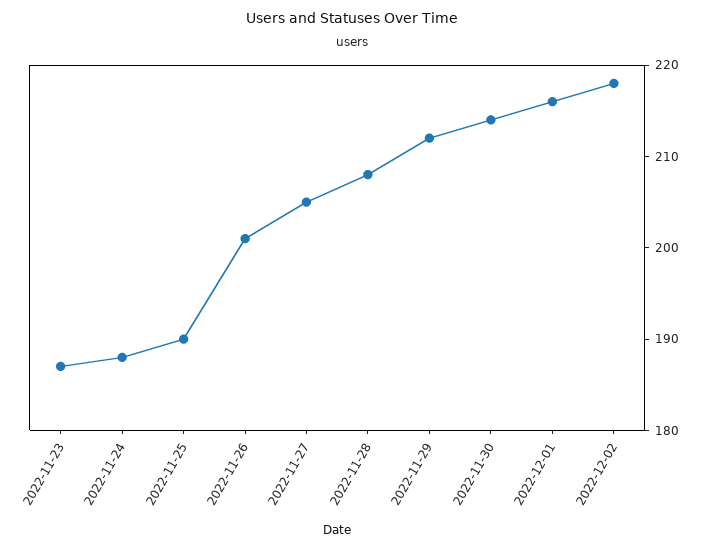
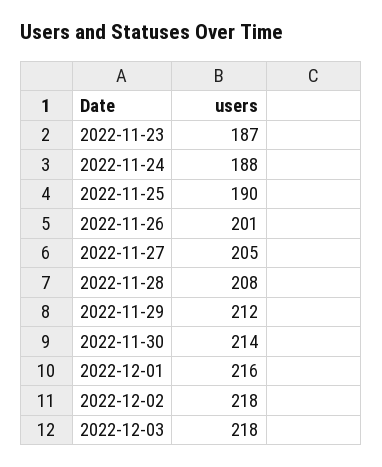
2022-12-03: none -> 218

